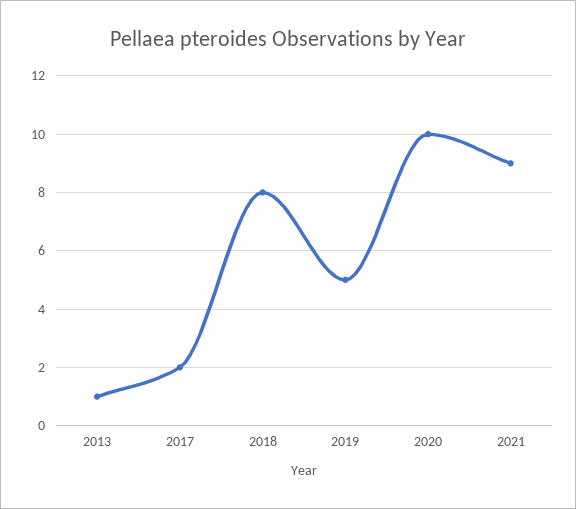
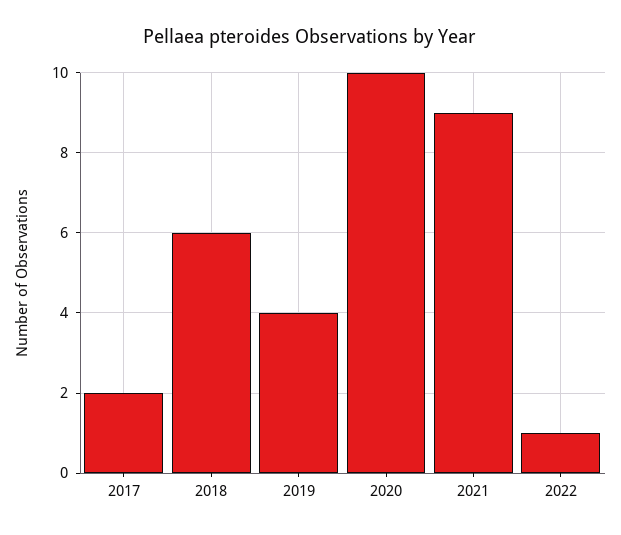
2013: 1 -> none
2018: 8 -> 6
2019: 5 -> 4
2022: none -> 1

